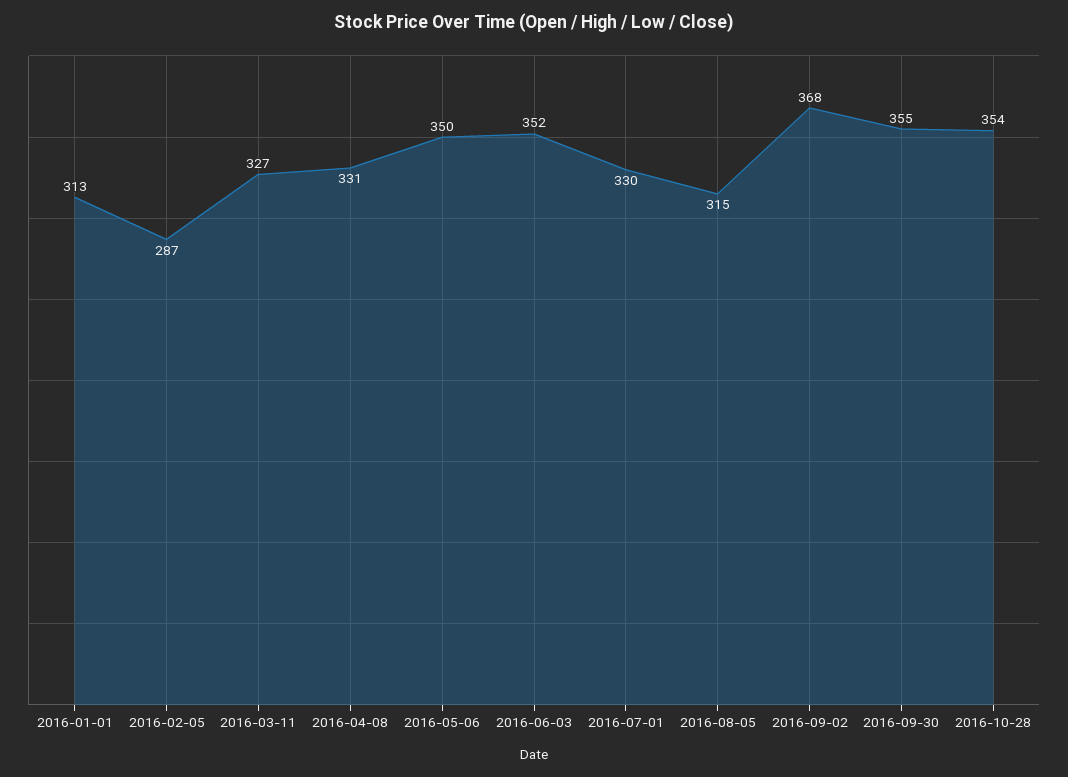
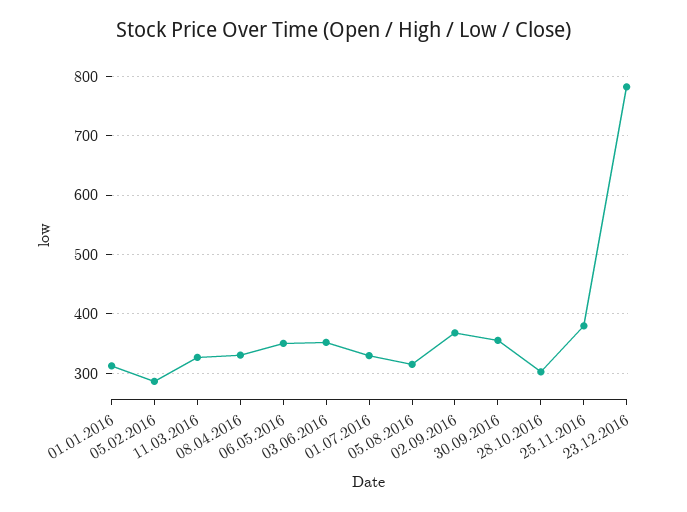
2016-10-28: 354 -> 300
25.11.2016: none -> 380
23.12.2016: none -> 780

